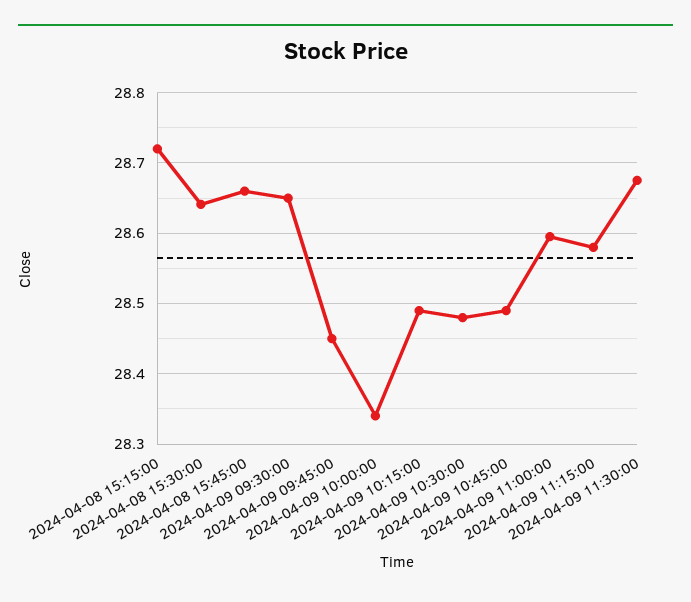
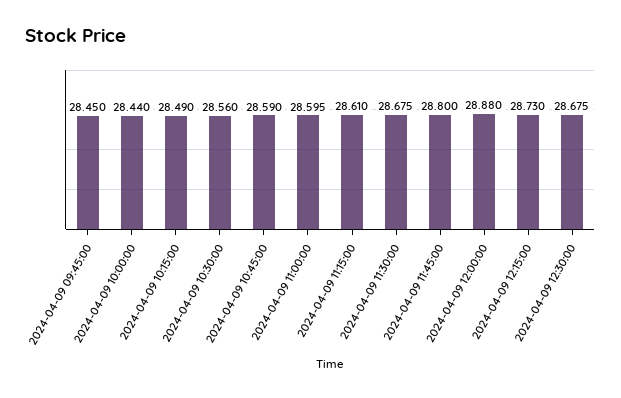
2024-04-08 15:15:00: 28.72 -> none
2024-04-08 15:30:00: 28.64 -> none
2024-04-08 15:45:00: 28.66 -> none
2024-04-09 09:30:00: 28.65 -> none
2024-04-09 10:00:00: 28.34 -> 28.44
2024-04-09 10:30:00: 28.48 -> 28.56
2024-04-09 10:45:00: 28.49 -> 28.59
2024-04-09 11:15:00: 28.58 -> 28.61
2024-04-09 11:45:00: none -> 28.8
2024-04-09 12:00:00: none -> 28.88
2024-04-09 12:15:00: none -> 28.73
2024-04-09 12:30:00: none -> 28.675

